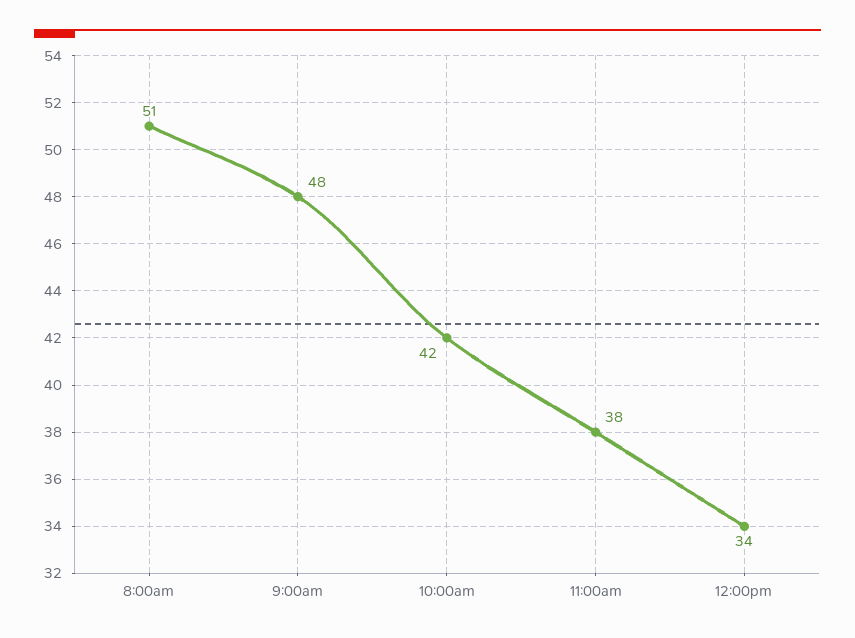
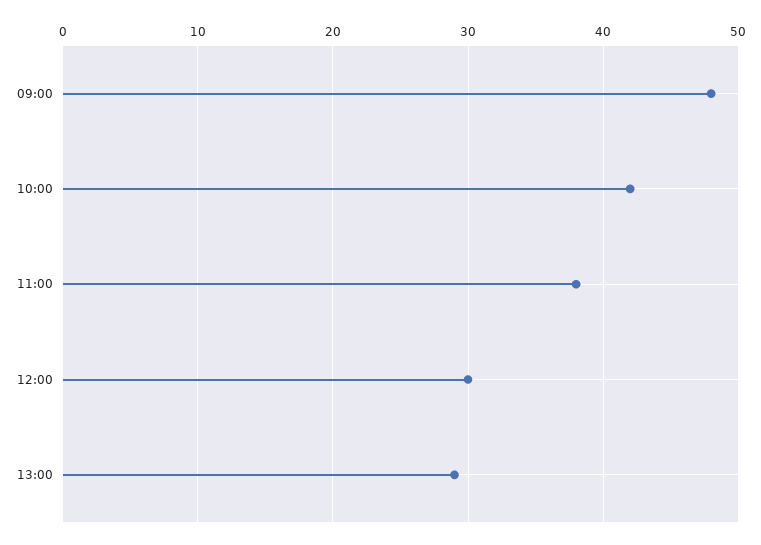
8:00am: 51 -> none
12:00pm: 34 -> 30
13:00: none -> 29

